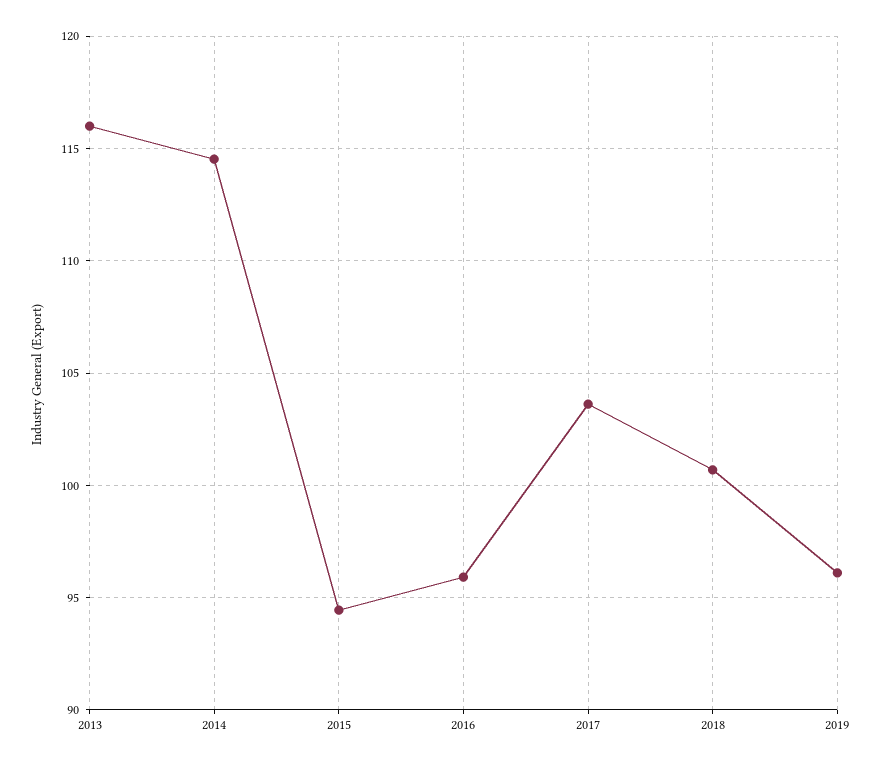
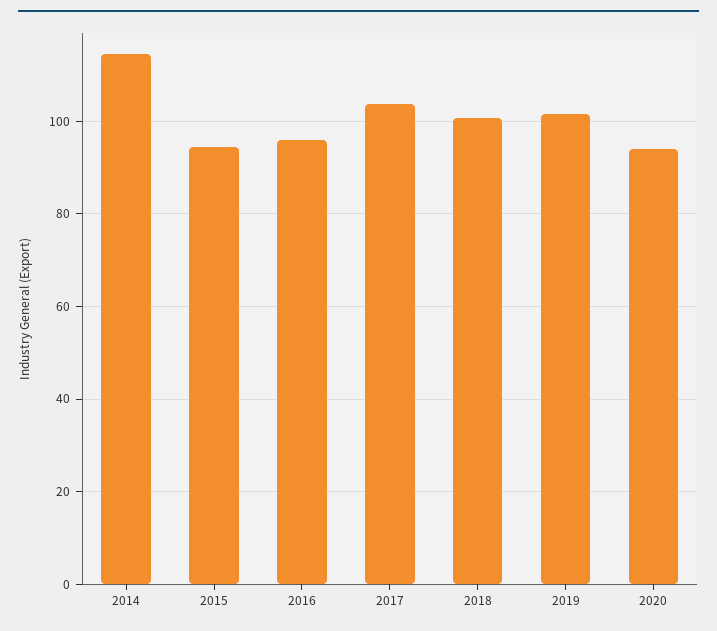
2013: 116 -> none
2019: 96 -> 102
2020: none -> 94

